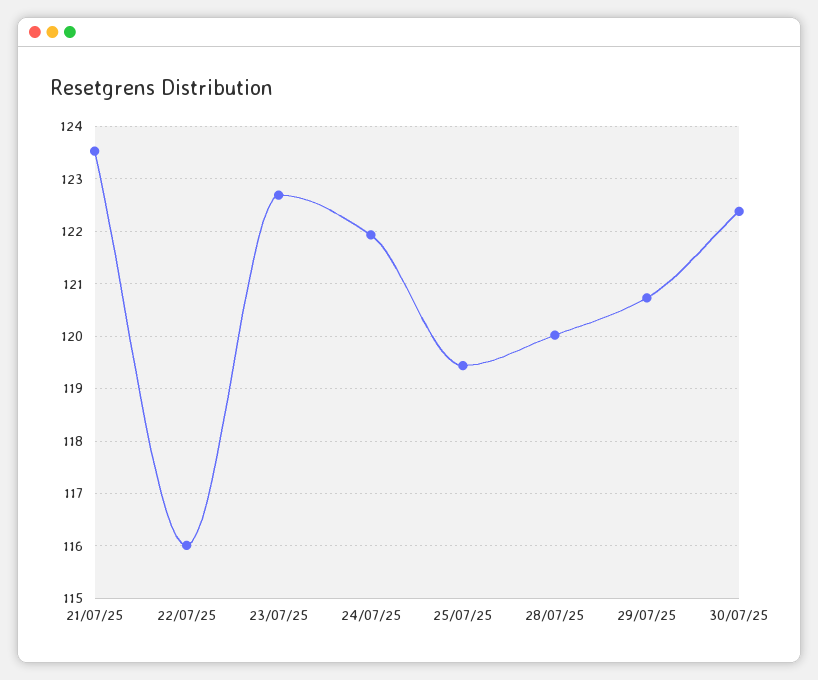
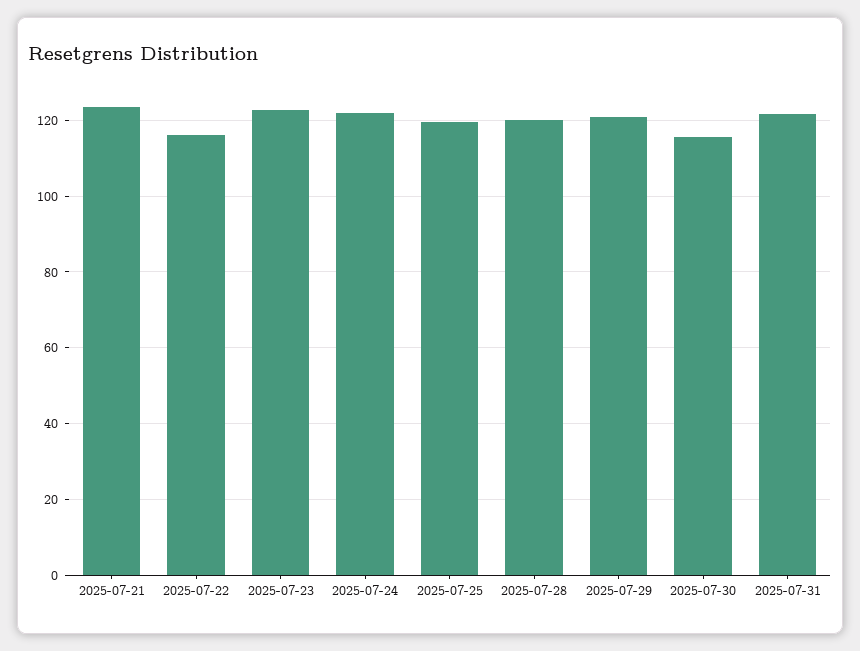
30/07/25: 122.4 -> 116
2025-07-31: none -> 122

